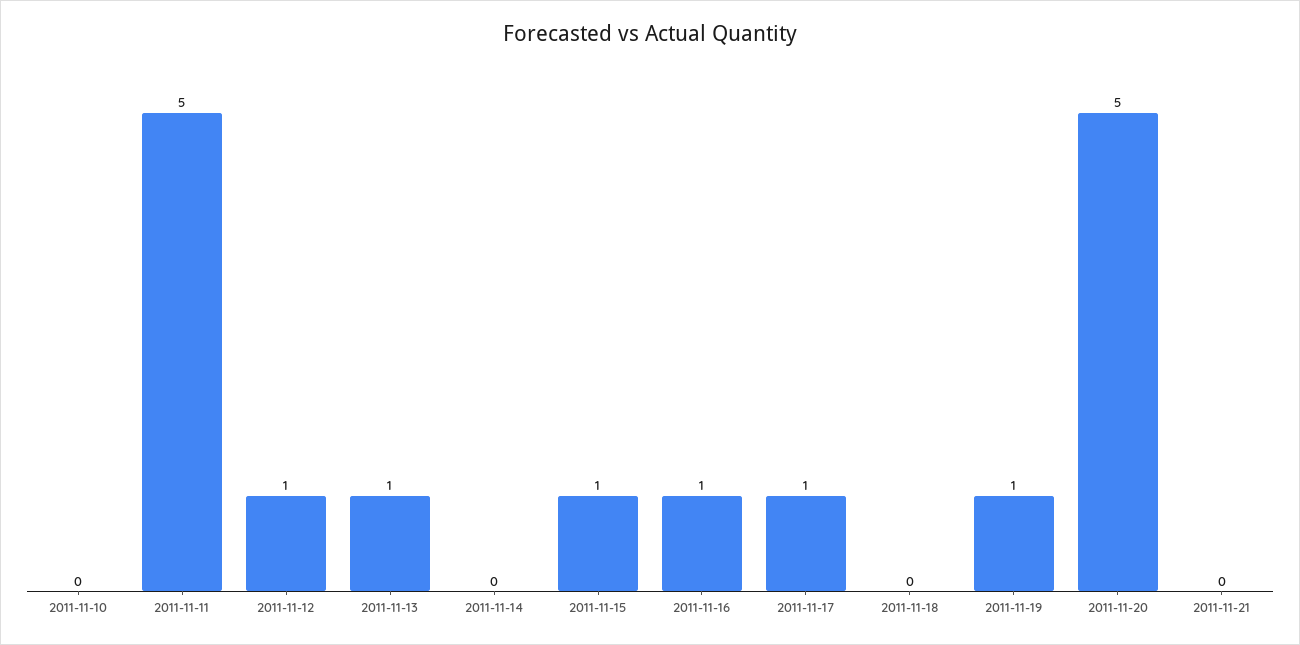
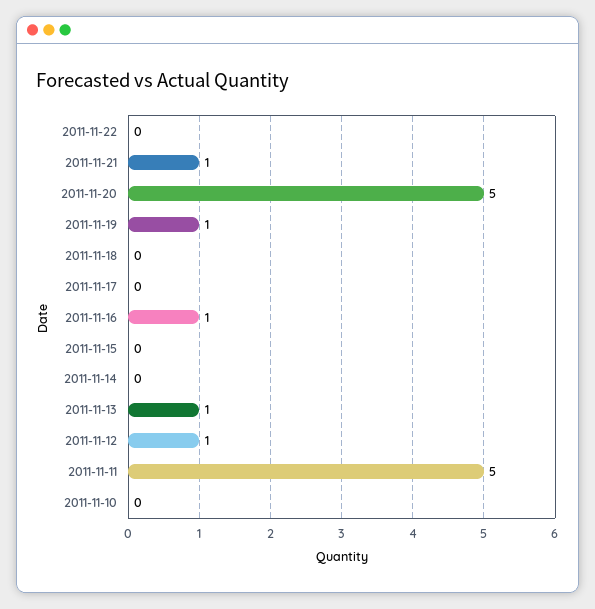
2011-11-15: 1 -> 0
2011-11-17: 1 -> 0
2011-11-21: 0 -> 1
2011-11-22: none -> 0

